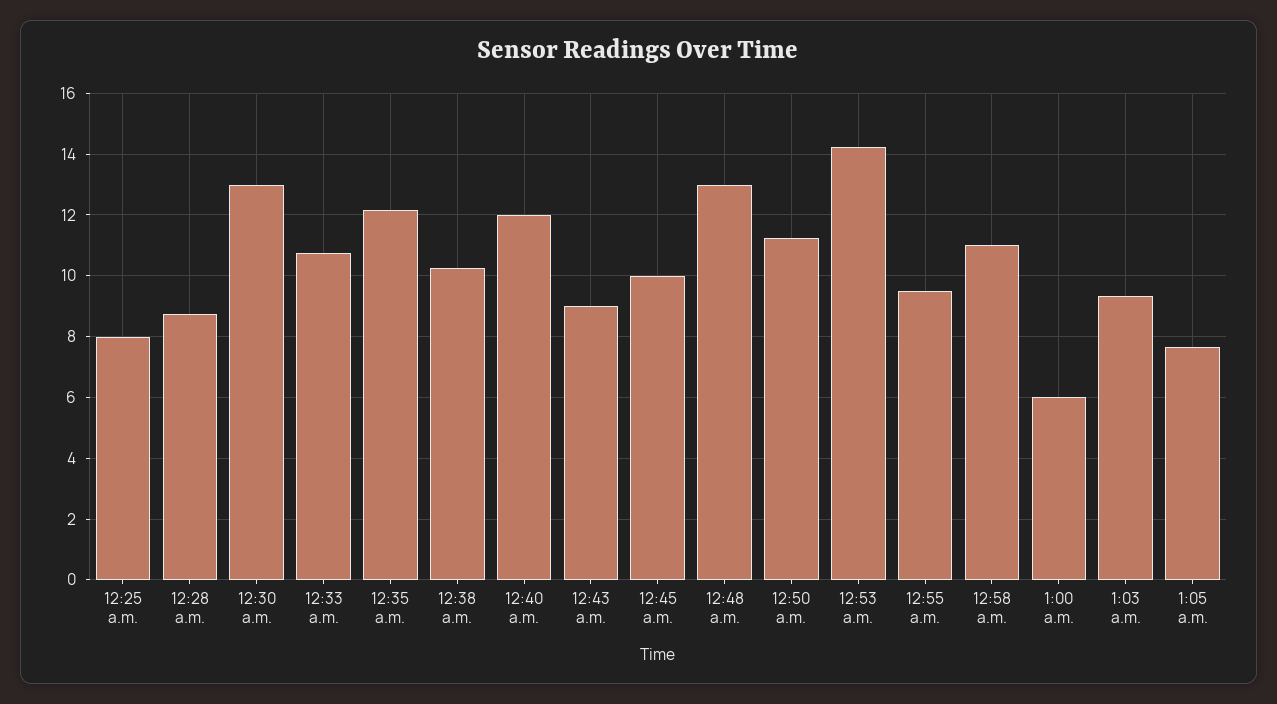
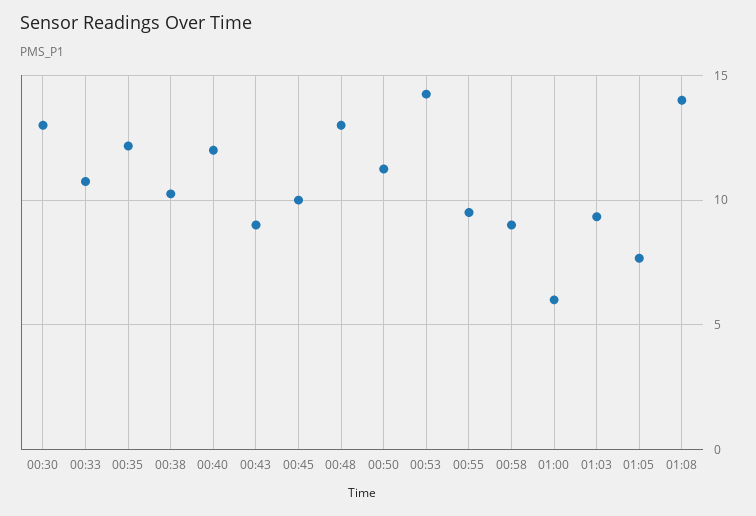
12:25 a.m.: 8 -> none
12:28 a.m.: 8.8 -> none
12:58 a.m.: 11 -> 9
01:08: none -> 14

